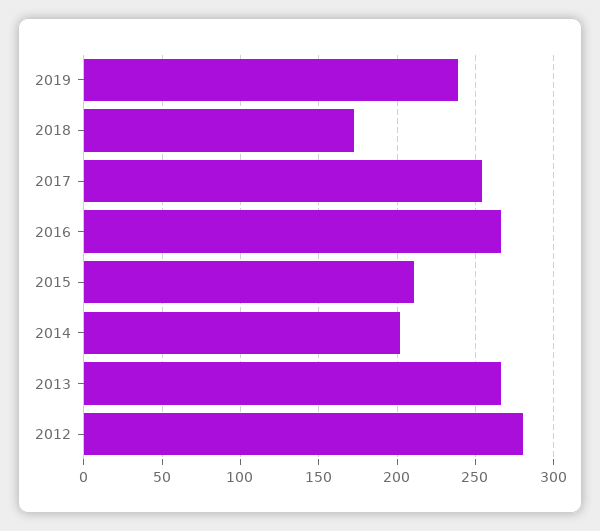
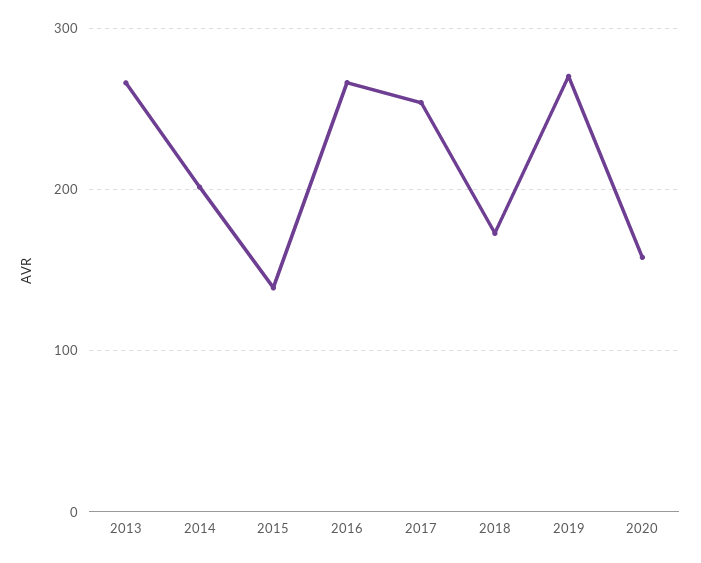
2019: 240 -> 270
2015: 210 -> 140
2012: 280 -> none
2020: none -> 160

